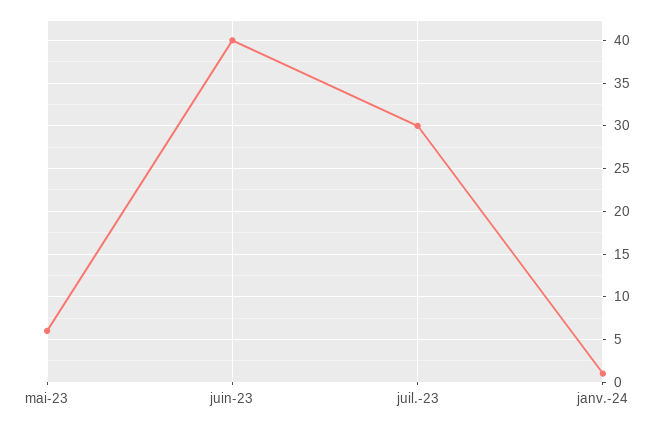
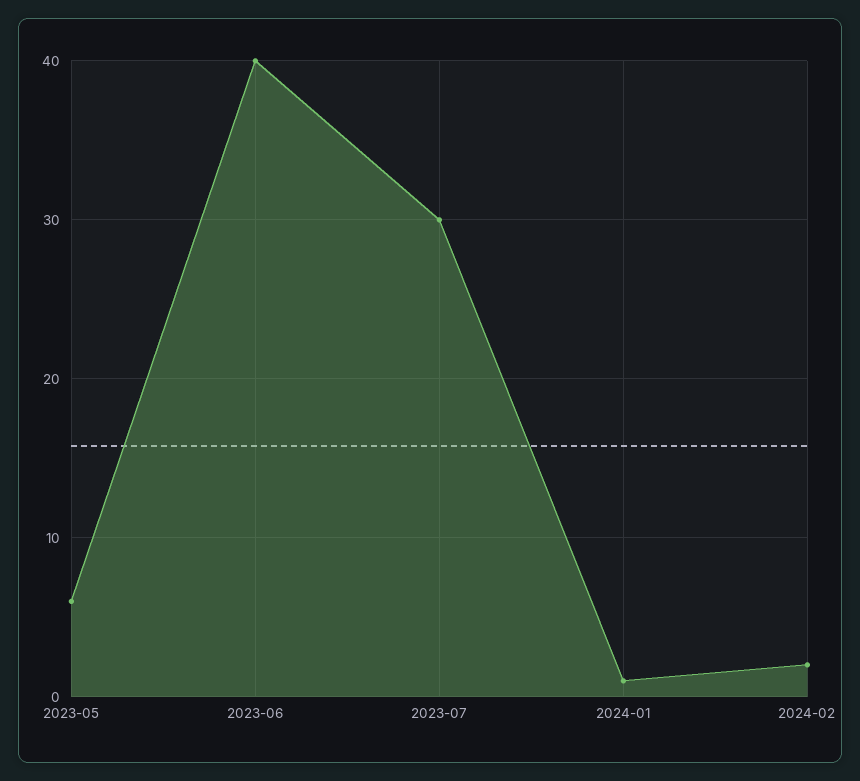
2024-02: none -> 2

